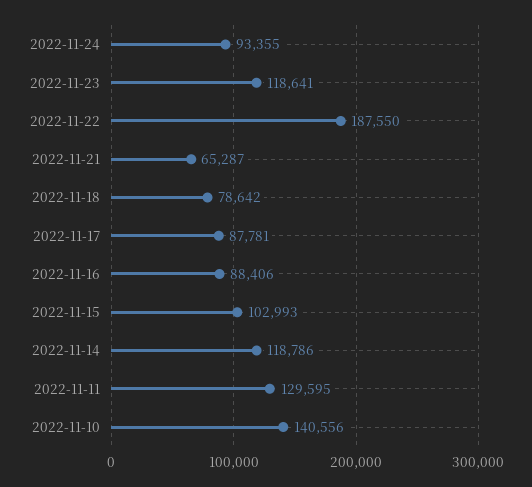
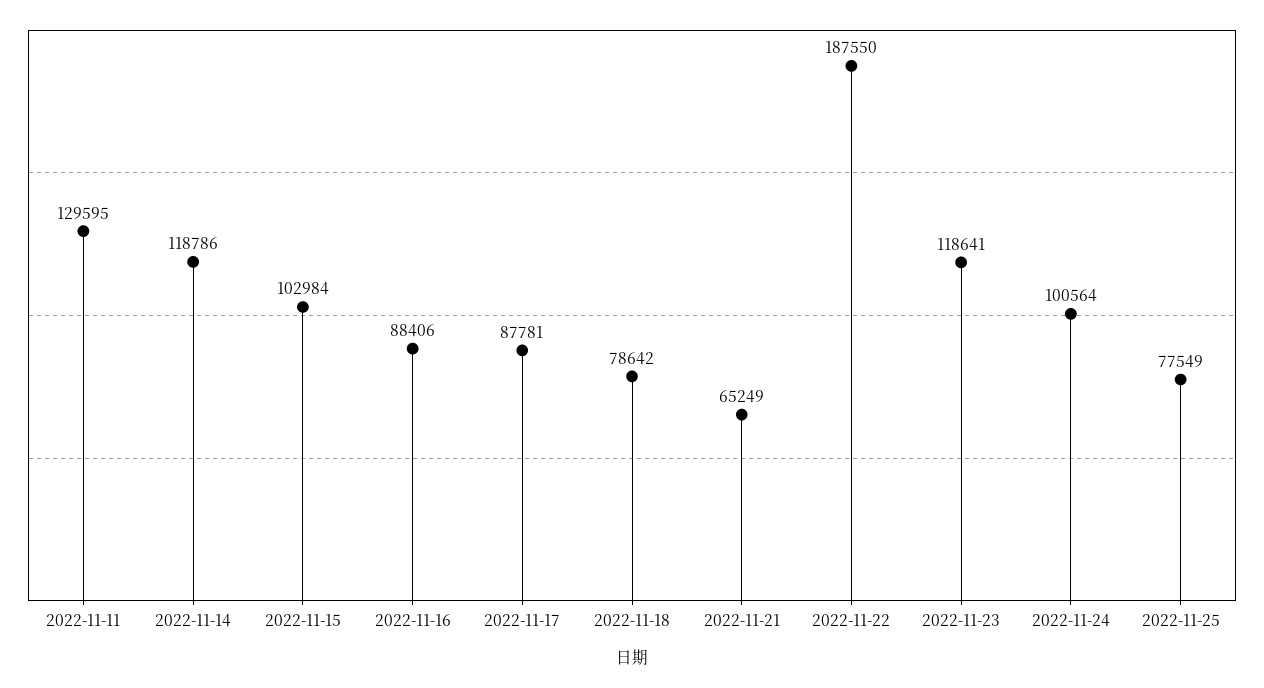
2022-11-24: 93355 -> 100564
2022-11-21: 65287 -> 65249
2022-11-15: 102993 -> 102984
2022-11-10: 140556 -> none
2022-11-25: none -> 77549

